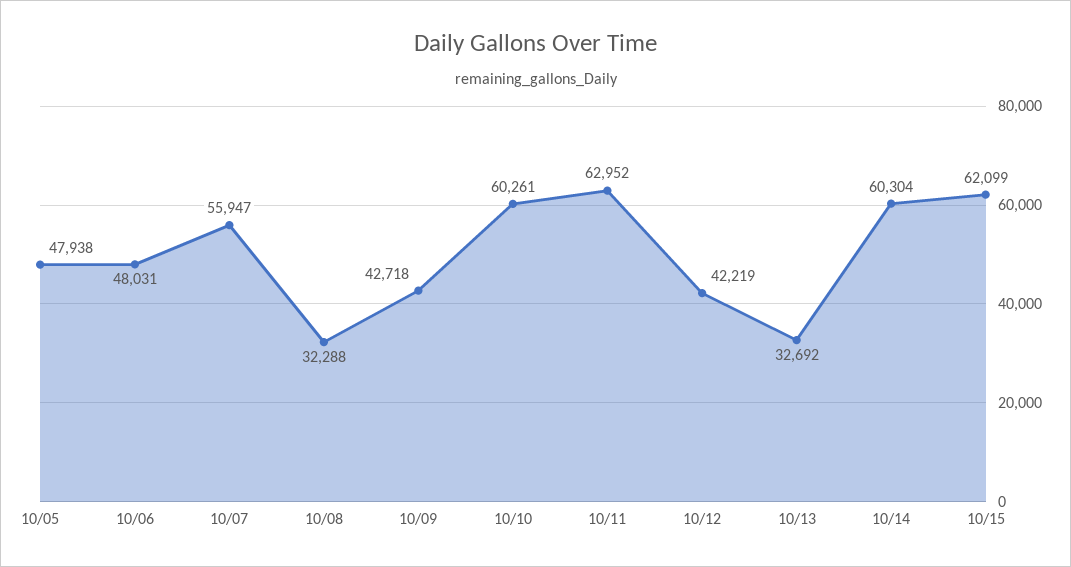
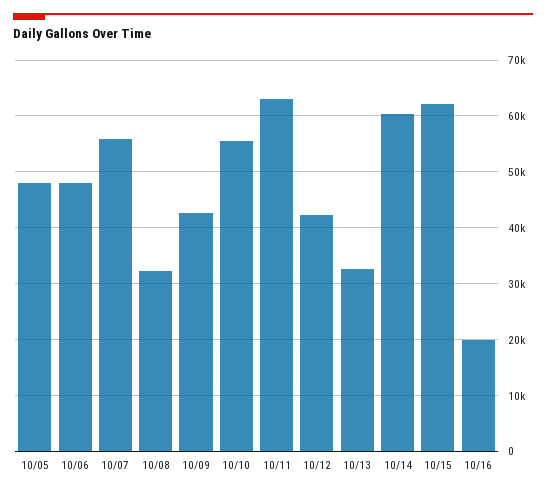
10/10: 60261 -> 56000
10/16: none -> 20000

